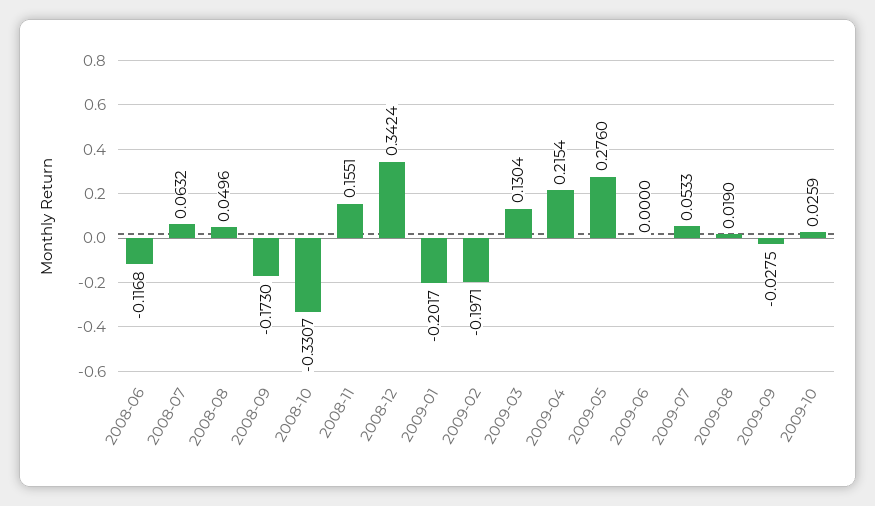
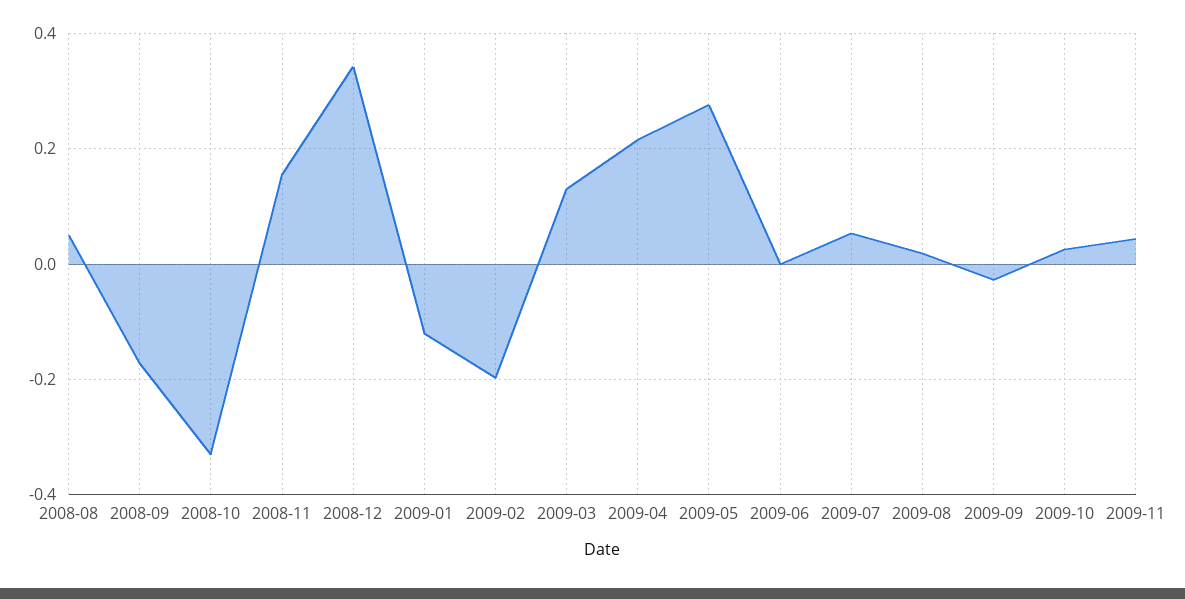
2008-06: -0.1168 -> none
2008-07: 0.0632 -> none
2009-01: -0.2017 -> -0.12
2009-11: none -> 0.04

